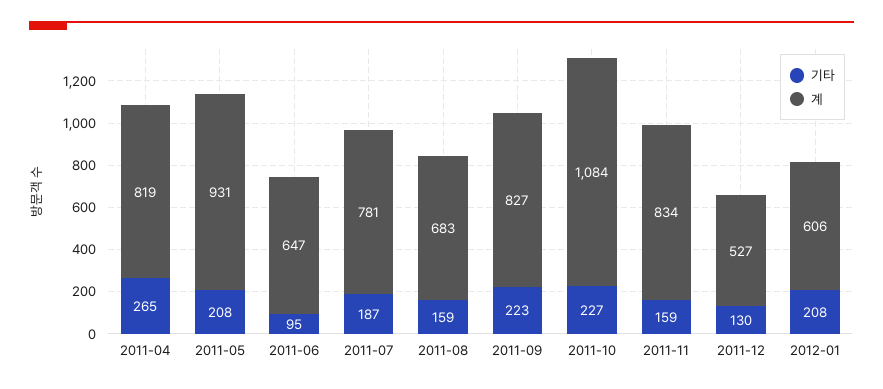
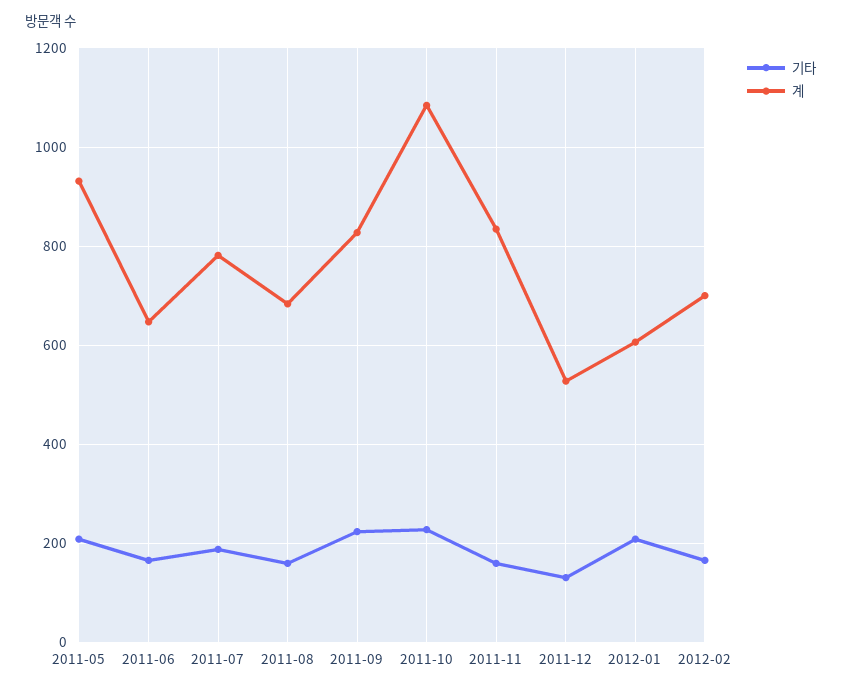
기타, 2011-04: 265 -> none
계, 2011-04: 819 -> none
기타, 2011-06: 95 -> 160
기타, 2012-02: none -> 160
계, 2012-02: none -> 700

